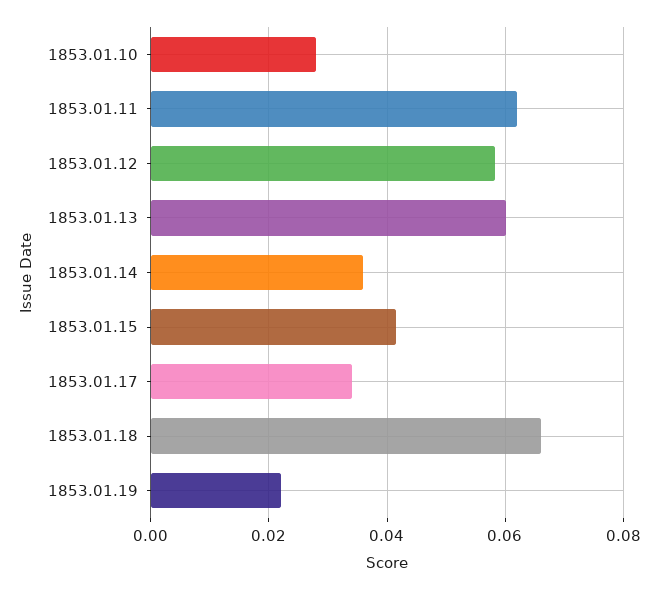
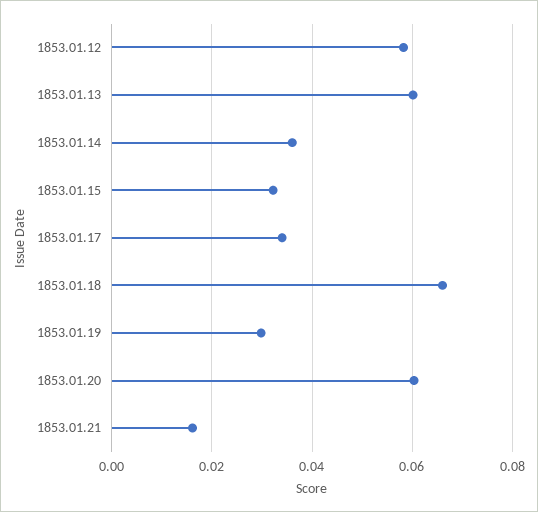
1853.01.10: 0.028 -> none
1853.01.11: 0.062 -> none
1853.01.15: 0.042 -> 0.032
1853.01.19: 0.022 -> 0.03
1853.01.20: none -> 0.06
1853.01.21: none -> 0.016

